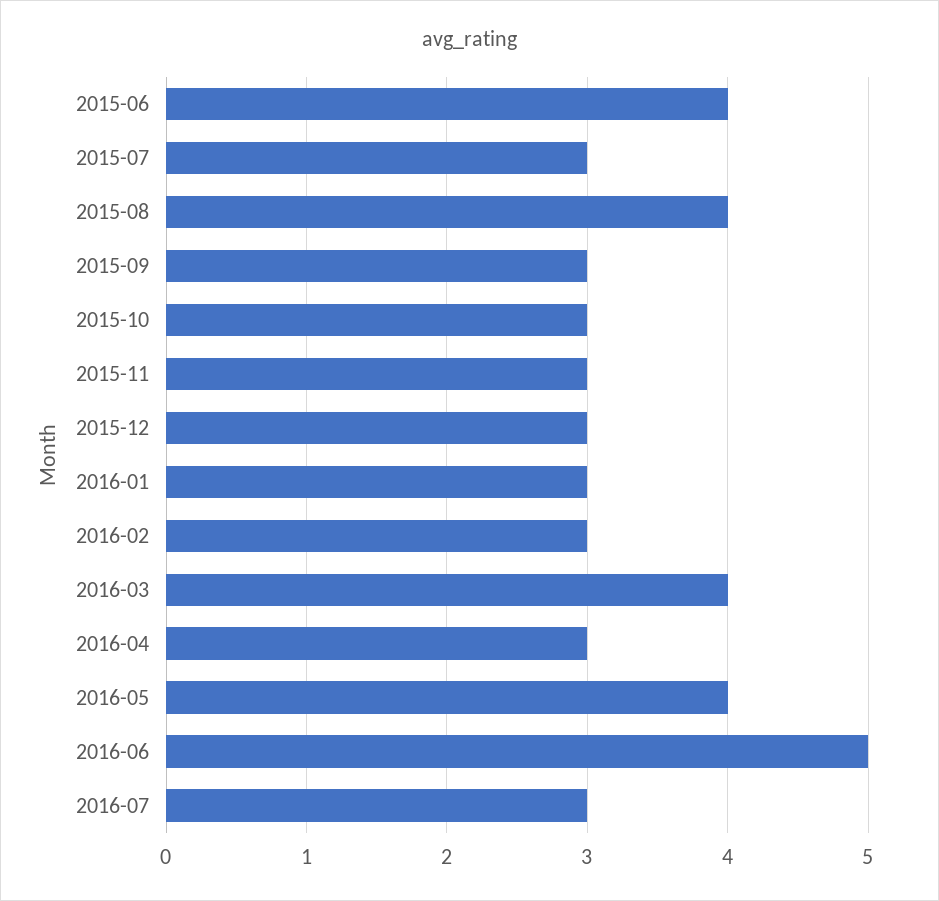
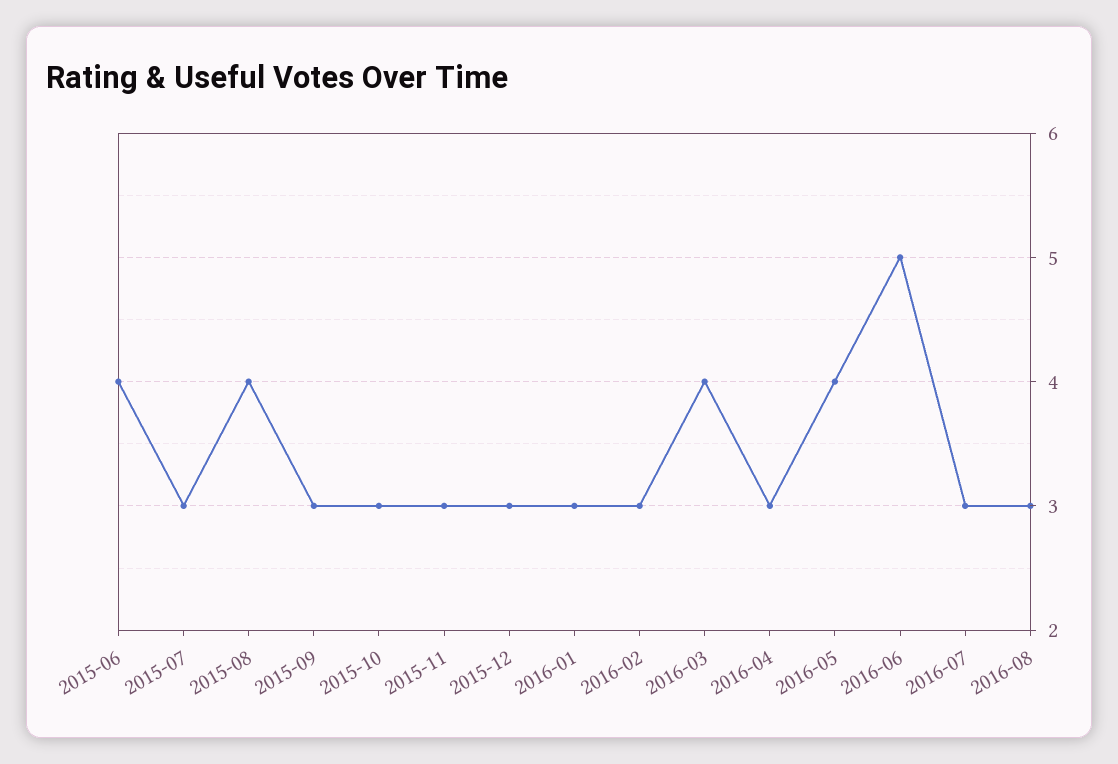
2016-08: none -> 3

